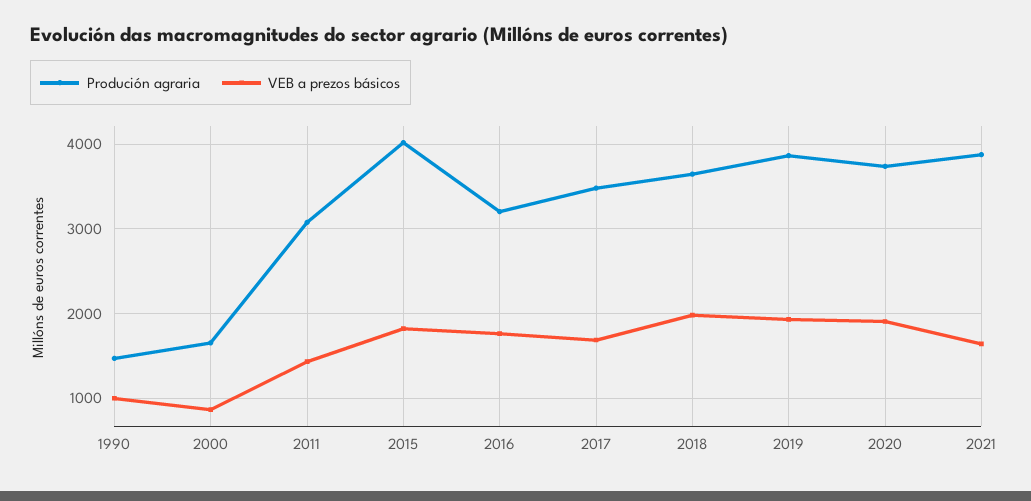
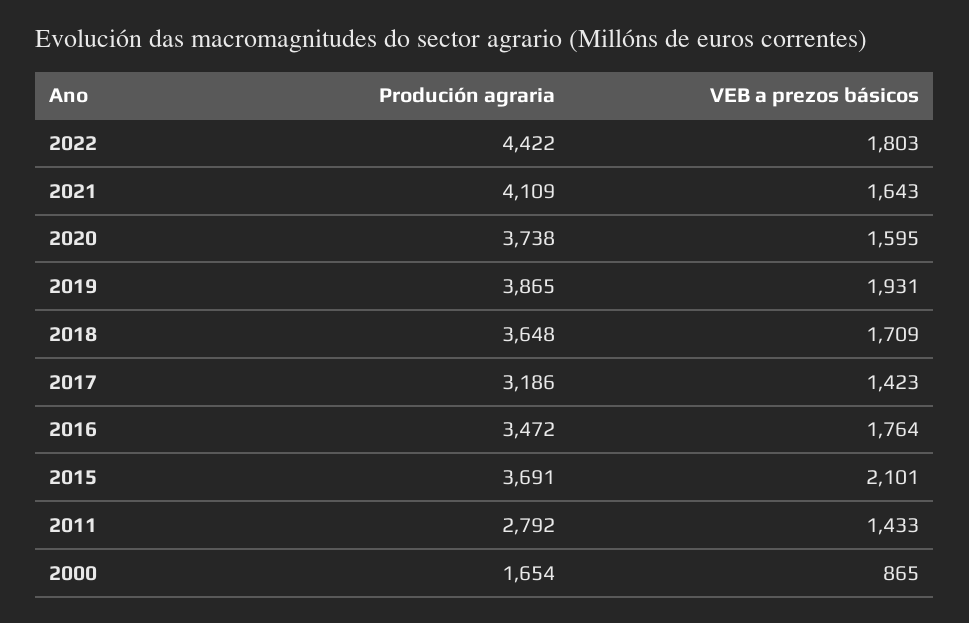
Produción agraria, 1990: 1500 -> none
VEB a prezos básicos, 1990: 1000 -> none
Produción agraria, 2011: 3100 -> 2792
Produción agraria, 2015: 4000 -> 3691
VEB a prezos básicos, 2015: 1800 -> 2101
Produción agraria, 2016: 3200 -> 3472
Produción agraria, 2017: 3500 -> 3186
VEB a prezos básicos, 2017: 1700 -> 1423
VEB a prezos básicos, 2018: 2000 -> 1709
VEB a prezos básicos, 2020: 1900 -> 1595
Produción agraria, 2021: 3900 -> 4109
Produción agraria, 2022: none -> 4422
VEB a prezos básicos, 2022: none -> 1803

